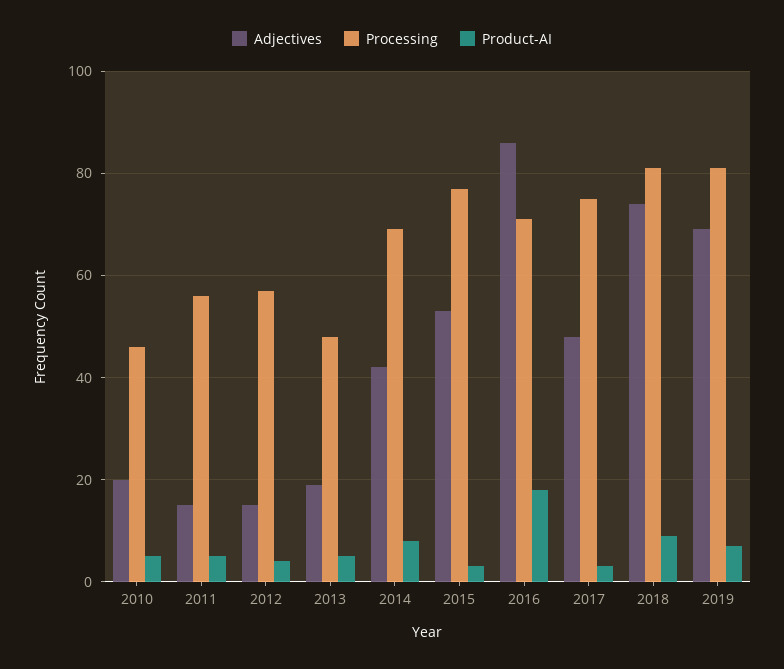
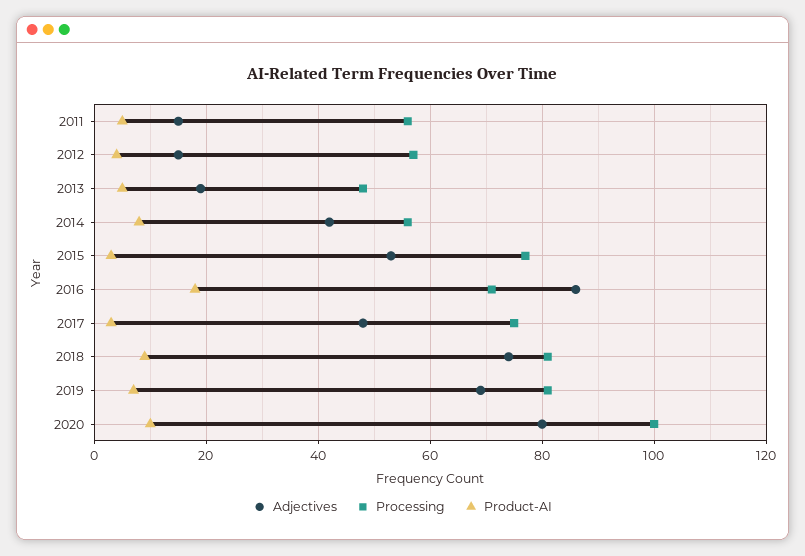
Adjectives, 2010: 20 -> none
Processing, 2010: 45 -> none
Product-AI, 2010: 5 -> none
Processing, 2014: 70 -> 55
Adjectives, 2020: none -> 80
Processing, 2020: none -> 100
Product-AI, 2020: none -> 10

